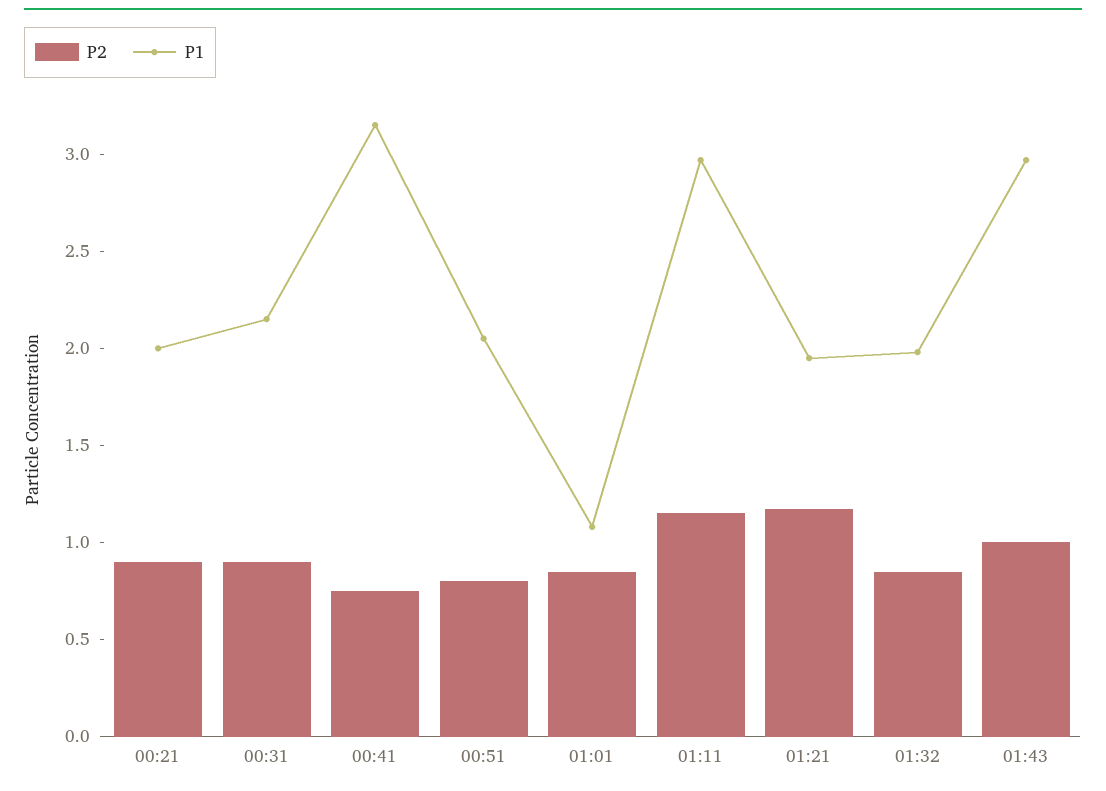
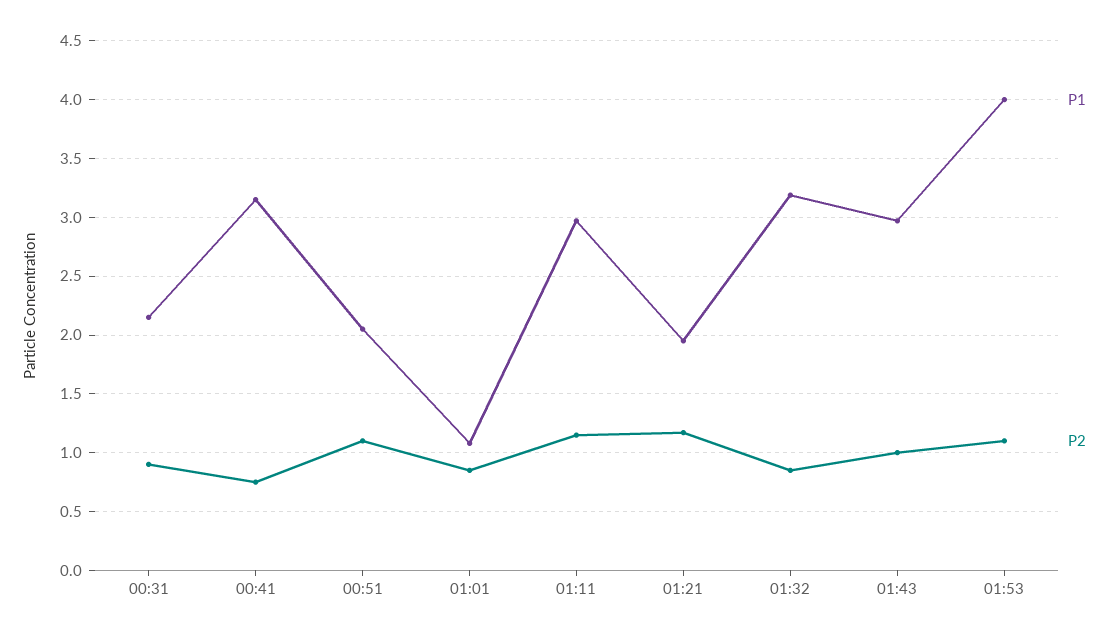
P2, 00:21: 0.9 -> none
P1, 00:21: 2 -> none
P2, 00:51: 0.8 -> 1.1
P1, 01:32: 2 -> 3.2
P1, 01:53: none -> 4
P2, 01:53: none -> 1.1

